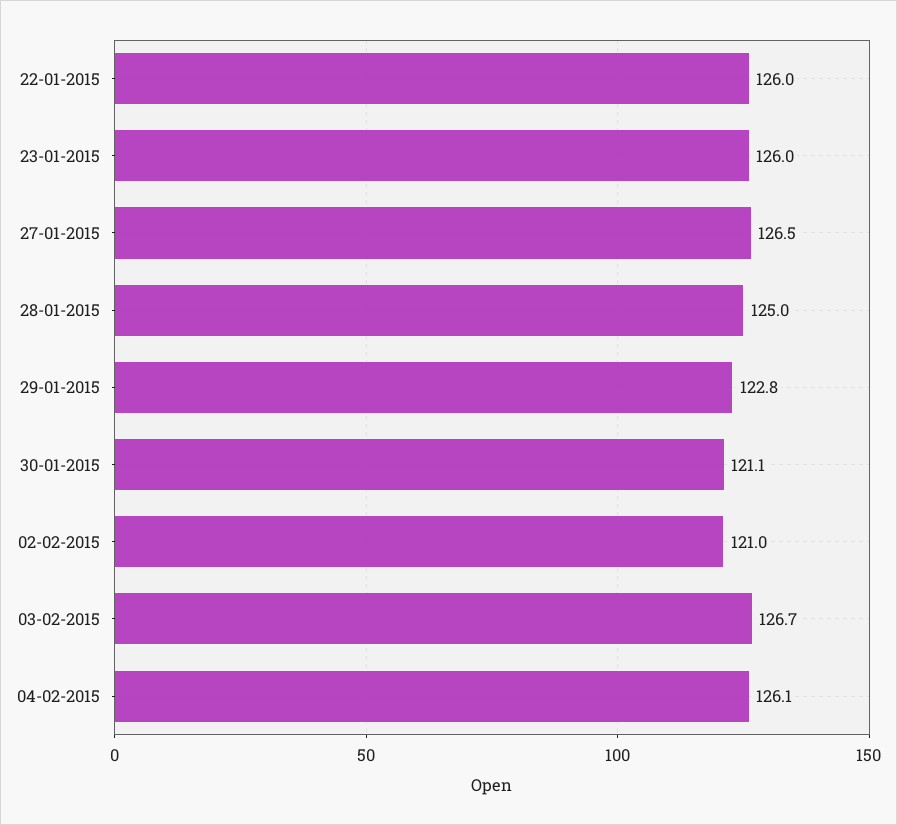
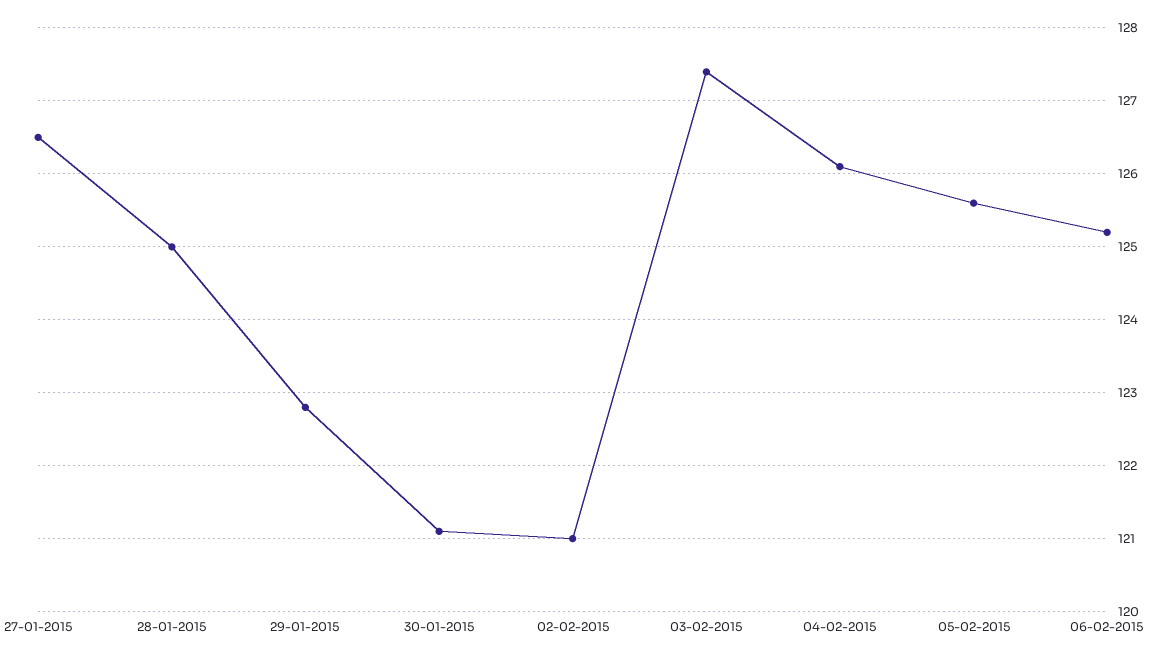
22-01-2015: 126 -> none
23-01-2015: 126 -> none
03-02-2015: 126.7 -> 127.4
05-02-2015: none -> 125.6
06-02-2015: none -> 125.2

